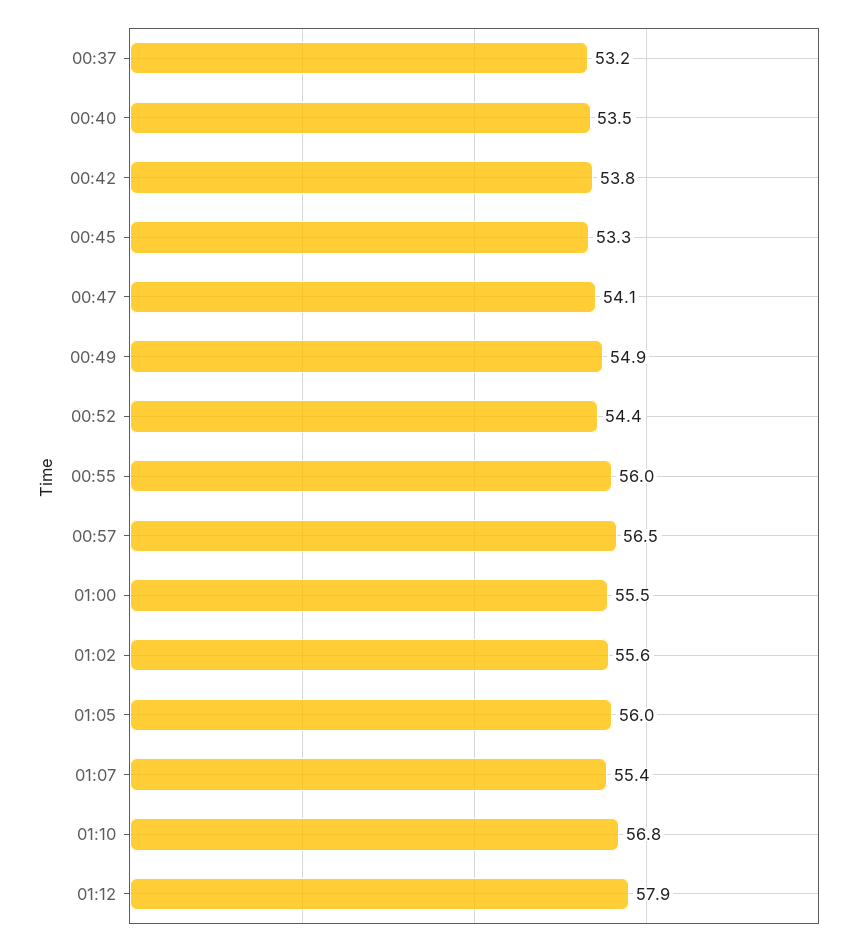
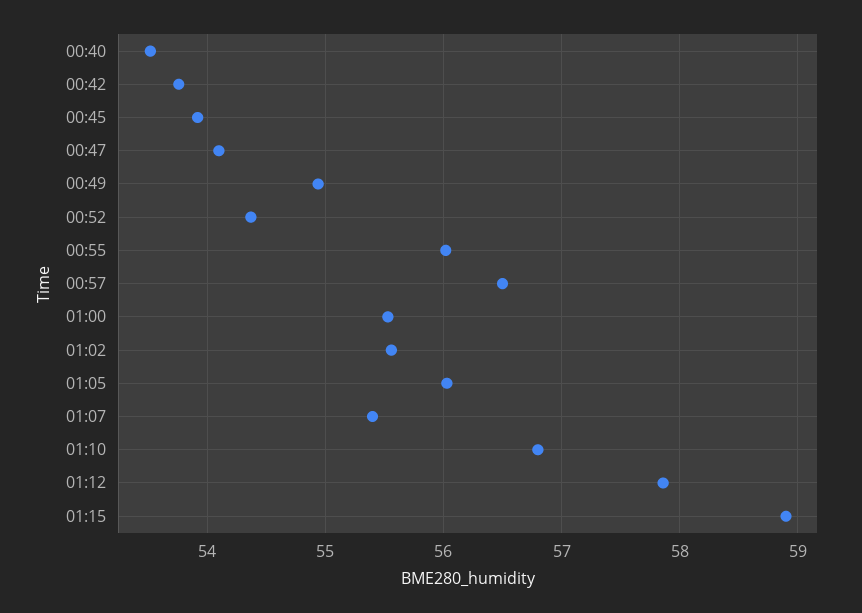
00:37: 53.2 -> none
00:45: 53.3 -> 53.9
01:15: none -> 58.9

